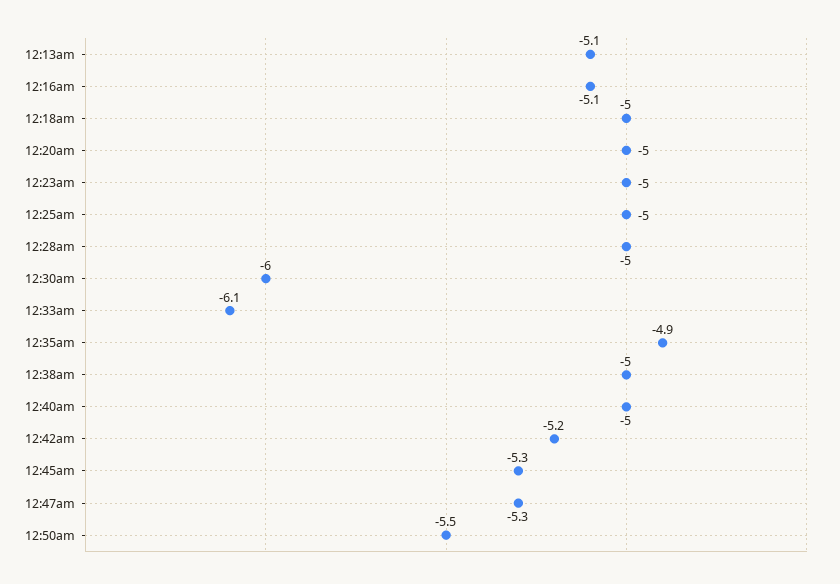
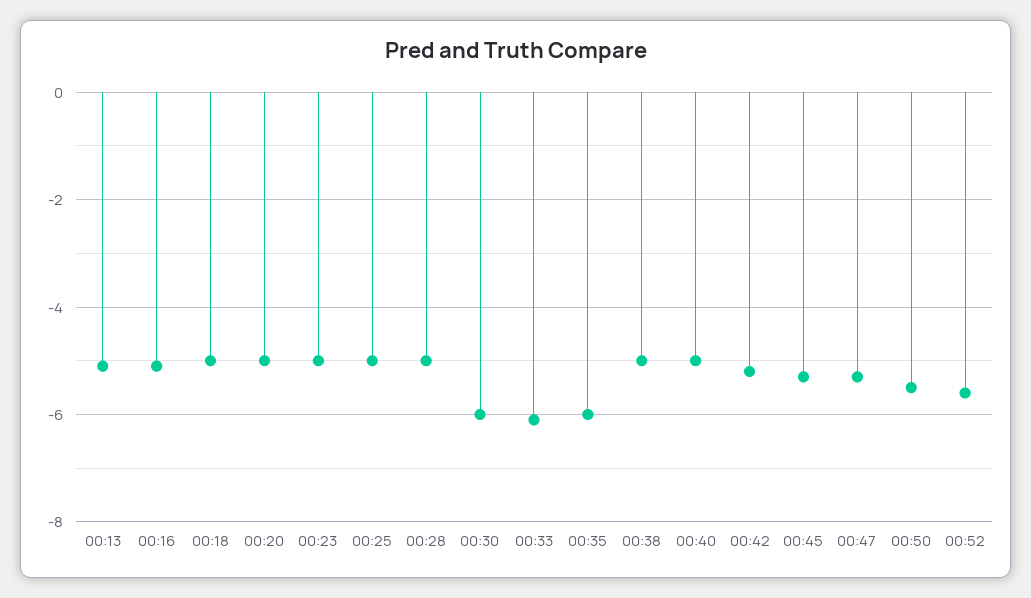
12:35am: -4.9 -> -6
00:52: none -> -5.5

